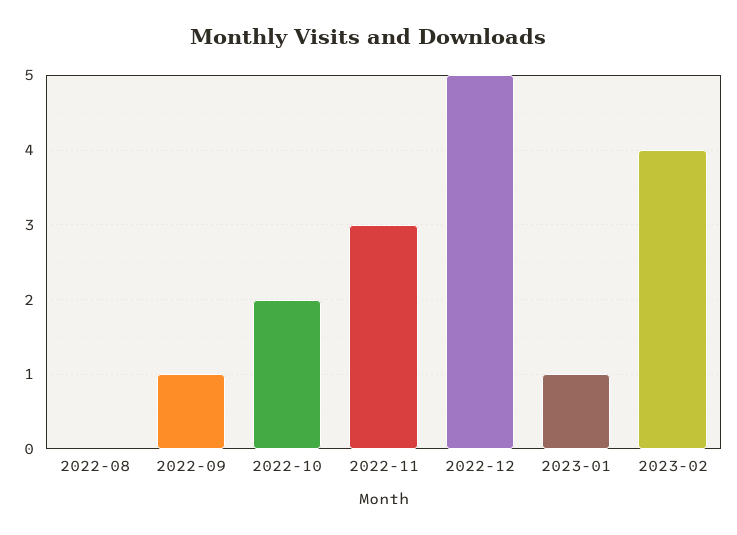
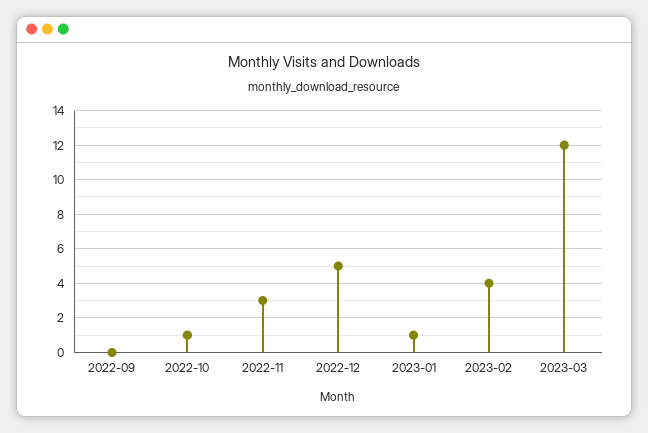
2022-08: 0 -> none
2022-09: 1 -> 0
2022-10: 2 -> 1
2023-03: none -> 12

